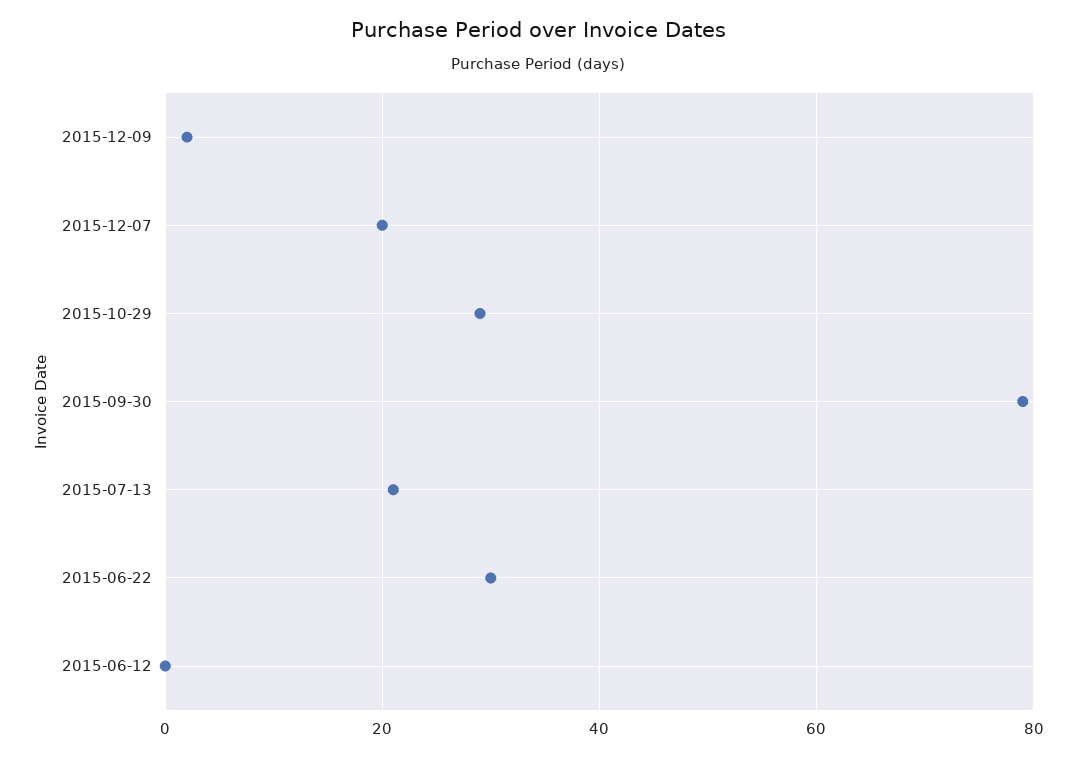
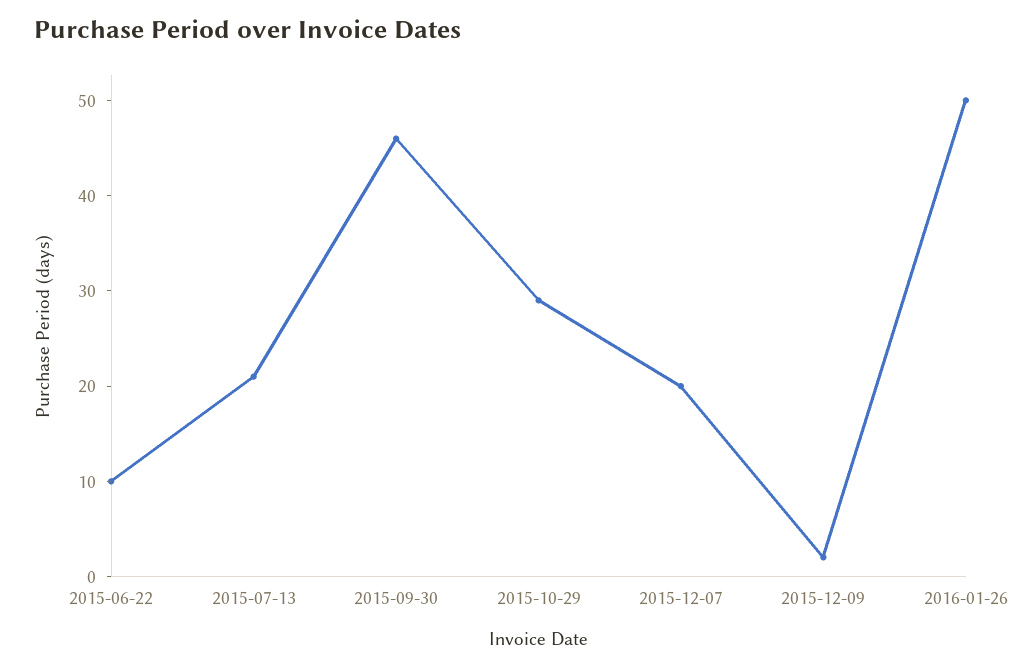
2015-09-30: 80 -> 46
2015-06-22: 30 -> 10
2015-06-12: 0 -> none
2016-01-26: none -> 50

